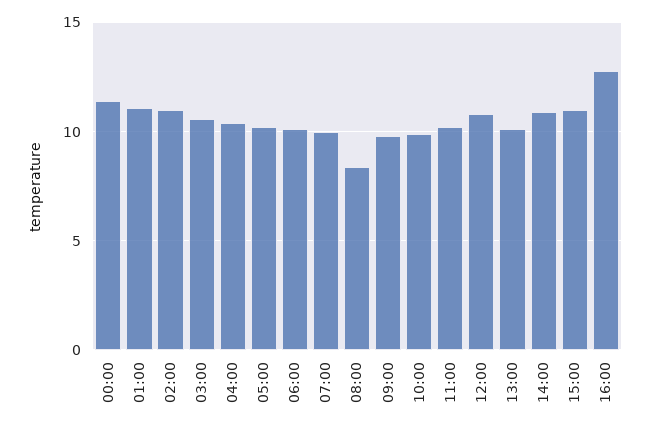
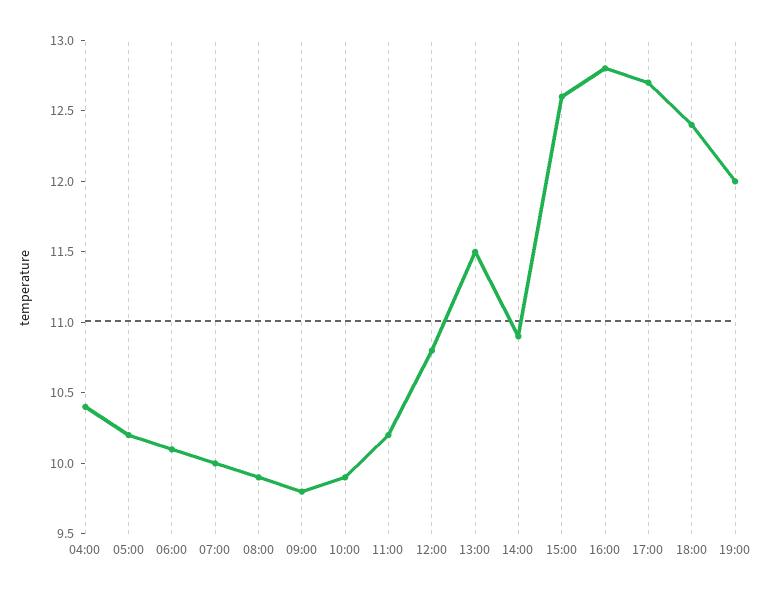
00:00: 11.5 -> none
01:00: 11 -> none
02:00: 11 -> none
03:00: 10.5 -> none
08:00: 8.5 -> 9.9
13:00: 10 -> 11.5
15:00: 11 -> 12.6
17:00: none -> 12.7
18:00: none -> 12.4
19:00: none -> 12

